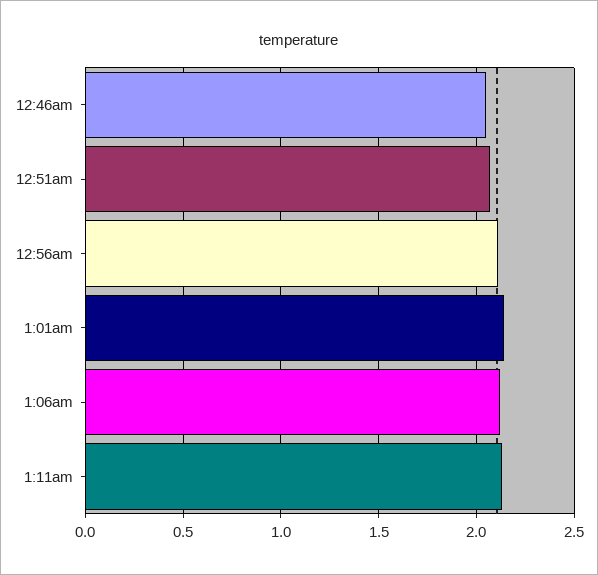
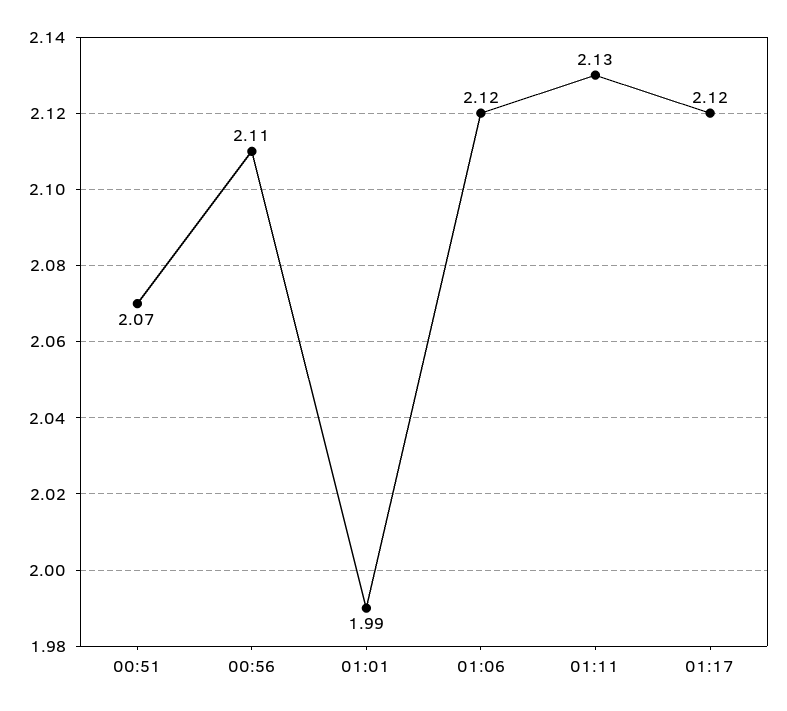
12:46am: 2.05 -> none
1:01am: 2.15 -> 1.99
01:17: none -> 2.12

